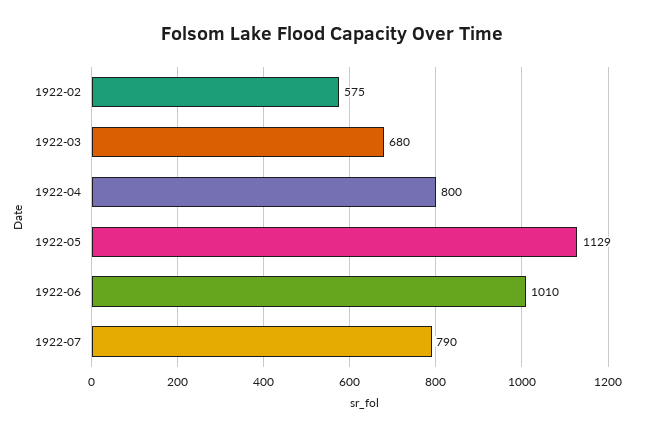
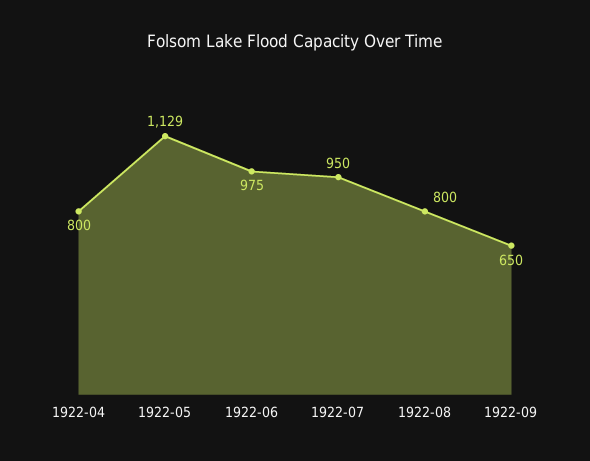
1922-02: 575 -> none
1922-03: 680 -> none
1922-06: 1010 -> 975
1922-07: 790 -> 950
1922-08: none -> 800
1922-09: none -> 650

